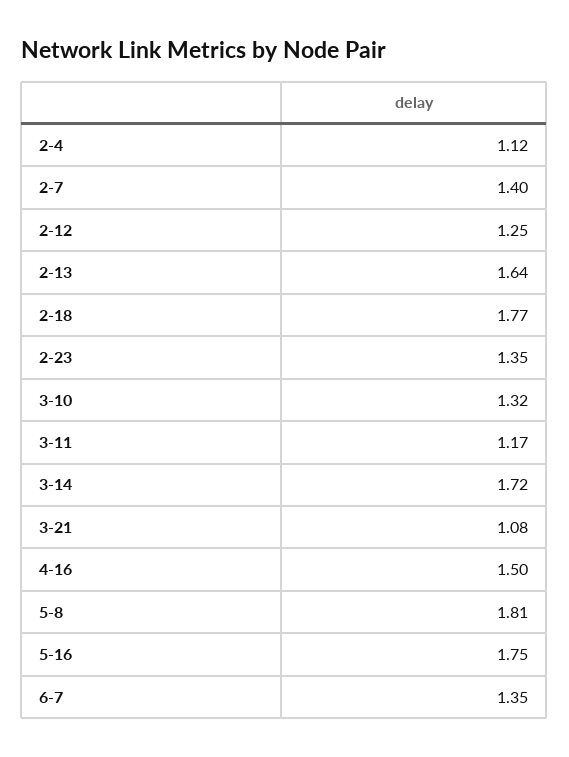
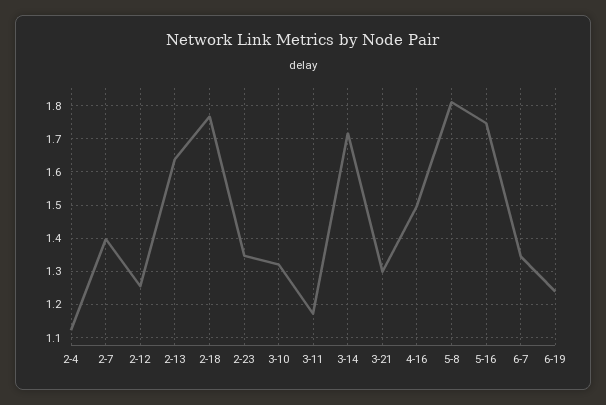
3-21: 1.08 -> 1.3
6-19: none -> 1.24

